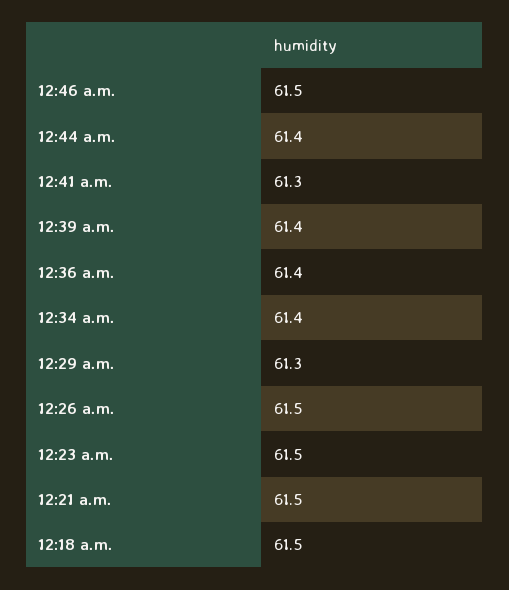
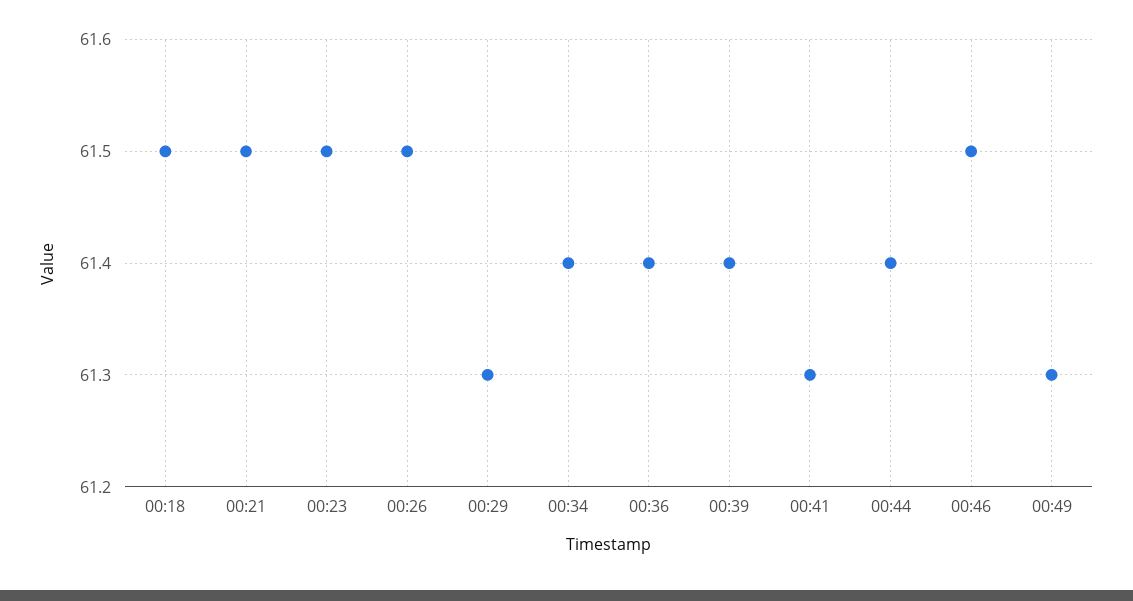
00:49: none -> 61.3

